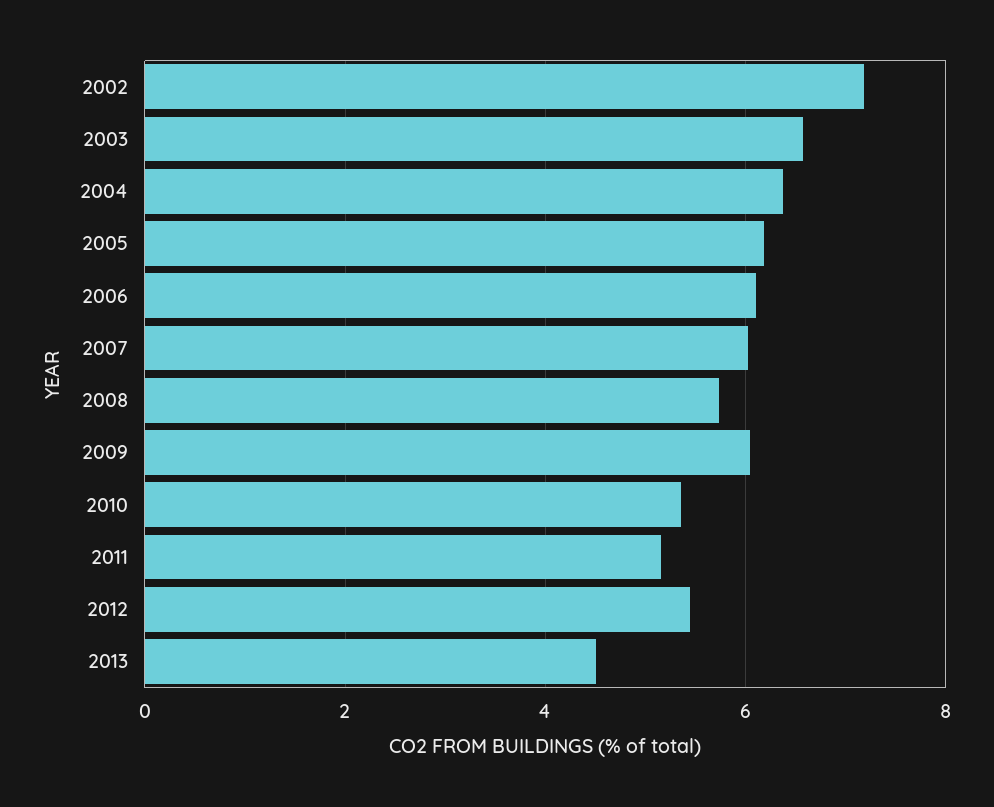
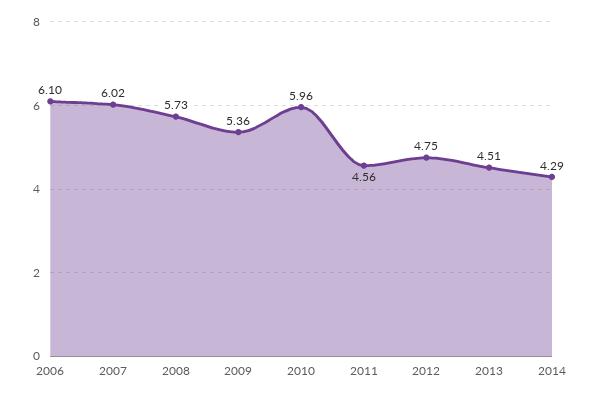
2002: 7.2 -> none
2003: 6.6 -> none
2004: 6.4 -> none
2005: 6.2 -> none
2009: 6 -> 5.36
2010: 5.4 -> 5.96
2011: 5.2 -> 4.56
2012: 5.4 -> 4.75
2014: none -> 4.29

